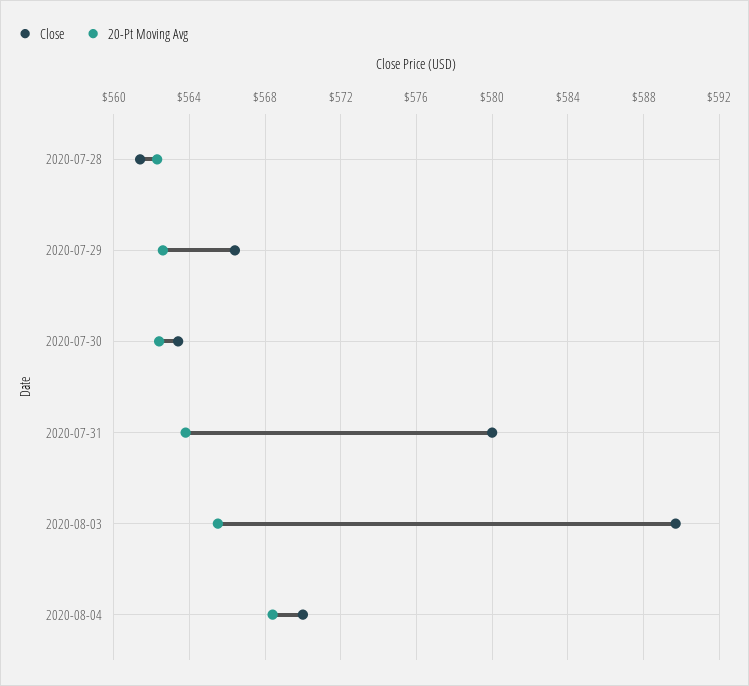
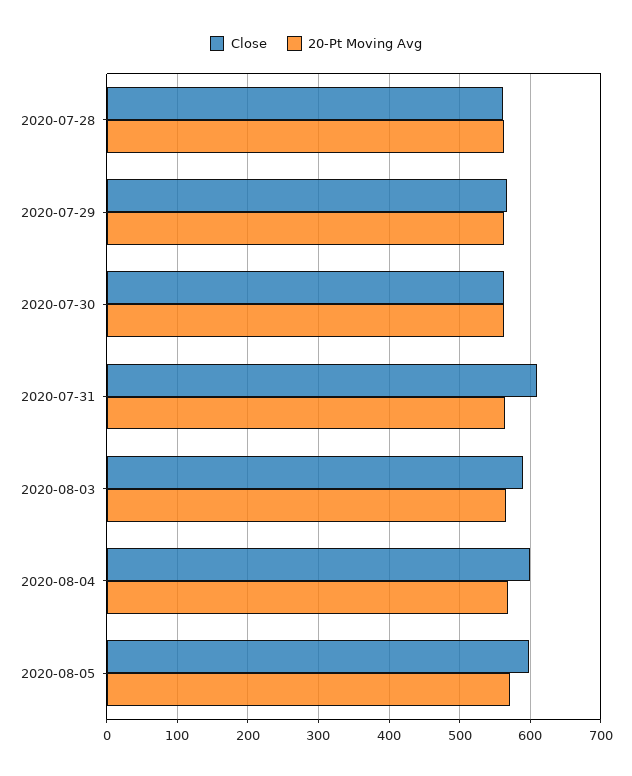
Close, 2020-07-31: 580 -> 610
Close, 2020-08-04: 570 -> 600
Close, 2020-08-05: none -> 600
20-Pt Moving Avg, 2020-08-05: none -> 570

